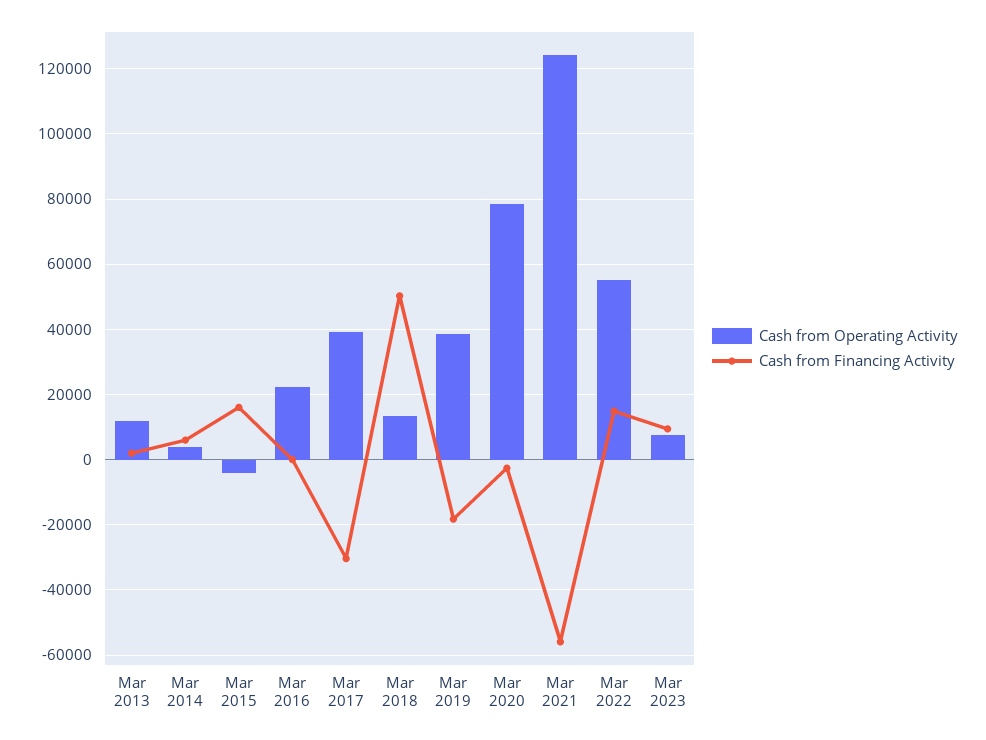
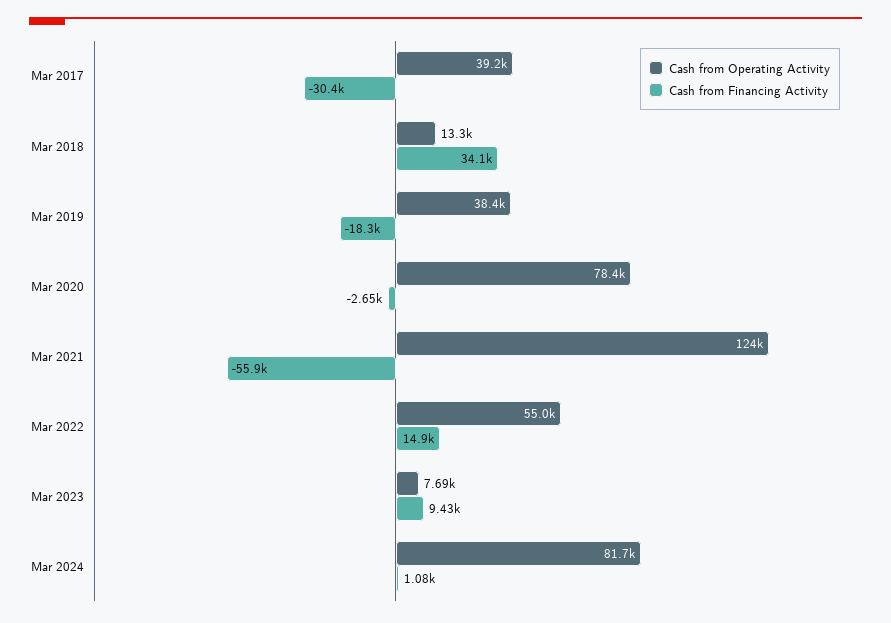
Cash from Operating Activity, Mar 2013: 12000 -> none
Cash from Financing Activity, Mar 2013: 2000 -> none
Cash from Operating Activity, Mar 2014: 4000 -> none
Cash from Financing Activity, Mar 2014: 6000 -> none
Cash from Operating Activity, Mar 2015: -4000 -> none
Cash from Financing Activity, Mar 2015: 16000 -> none
Cash from Operating Activity, Mar 2016: 22000 -> none
Cash from Financing Activity, Mar 2016: 0 -> none
Cash from Financing Activity, Mar 2018: 50000 -> 34100
Cash from Operating Activity, Mar 2024: none -> 81700
Cash from Financing Activity, Mar 2024: none -> 1080

